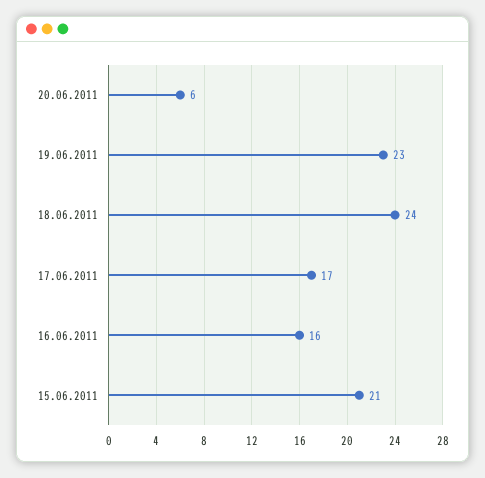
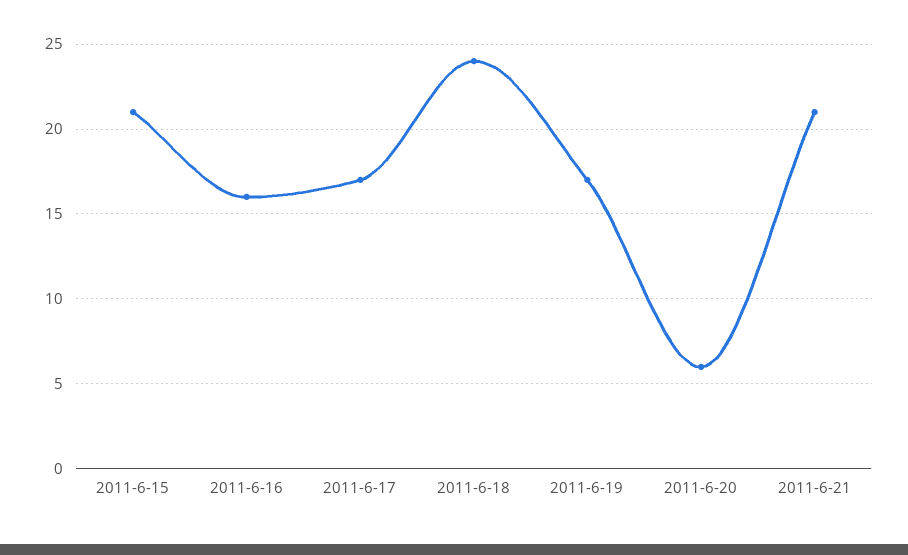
19.06.2011: 23 -> 17
2011-6-21: none -> 21

